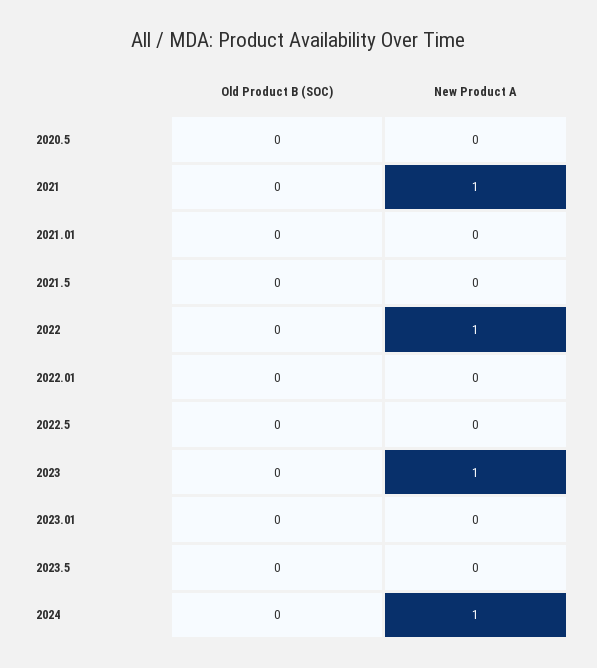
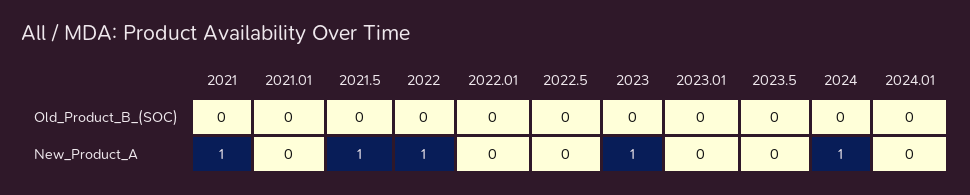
Old Product B (SOC), 2020.5: 0 -> none
New Product A, 2020.5: 0 -> none
New Product A, 2021.5: 0 -> 1
Old Product B (SOC), 2024.01: none -> 0
New Product A, 2024.01: none -> 0

